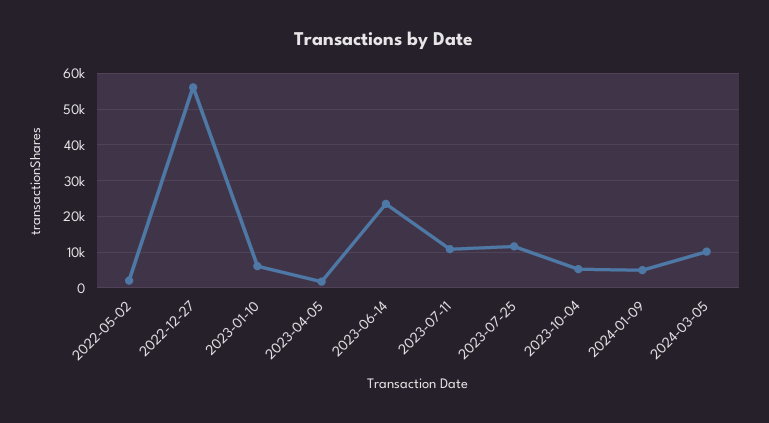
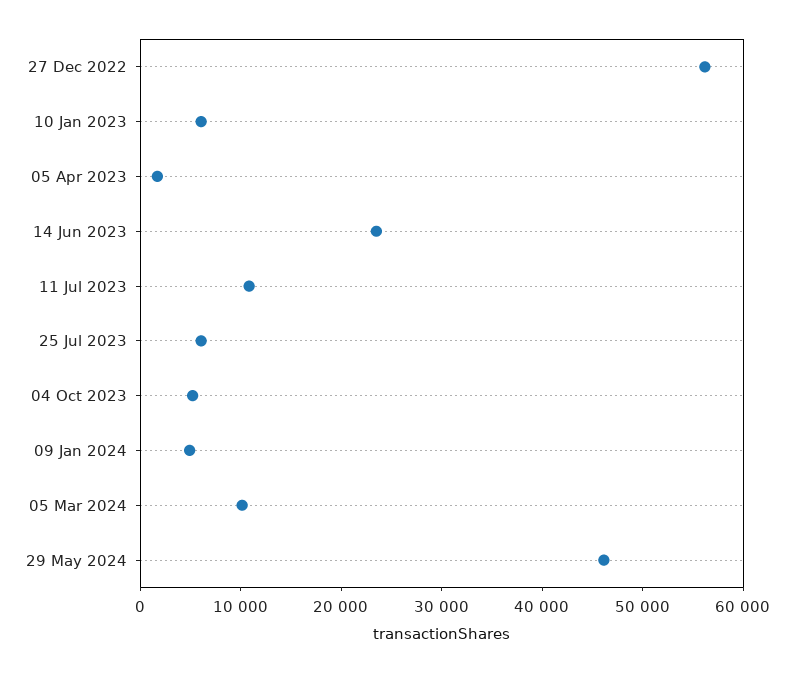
2022-05-02: 2000 -> none
2023-07-25: 12000 -> 6000
29 May 2024: none -> 46000

